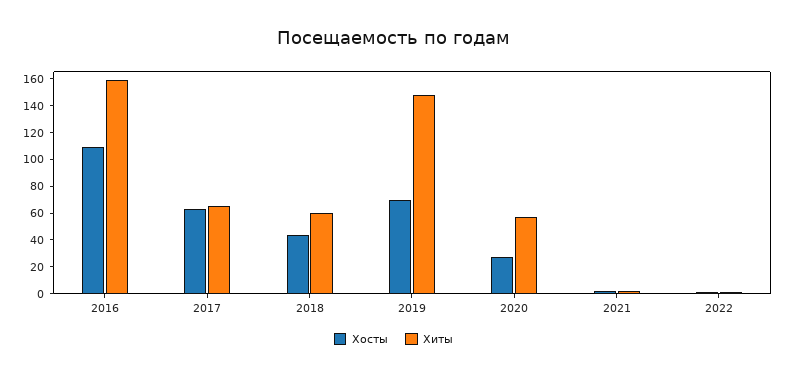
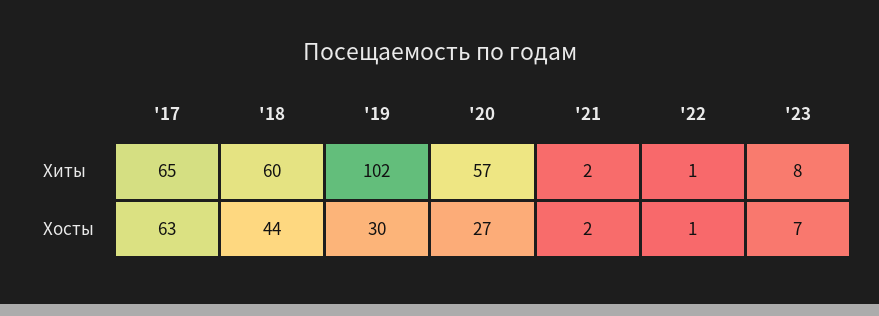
Хосты, 2016: 110 -> none
Хиты, 2016: 160 -> none
Хосты, 2019: 70 -> 30
Хиты, 2019: 150 -> 102
Хиты, '23: none -> 8
Хосты, '23: none -> 7

